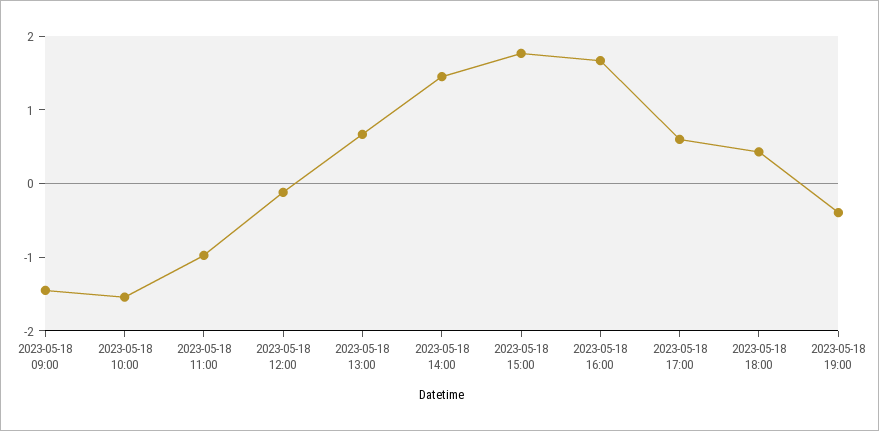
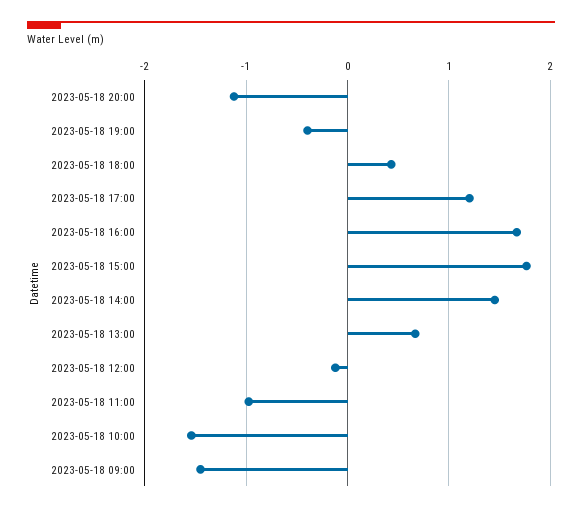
2023-05-18 17:00: 0.6 -> 1.2
2023-05-18 20:00: none -> -1.1

